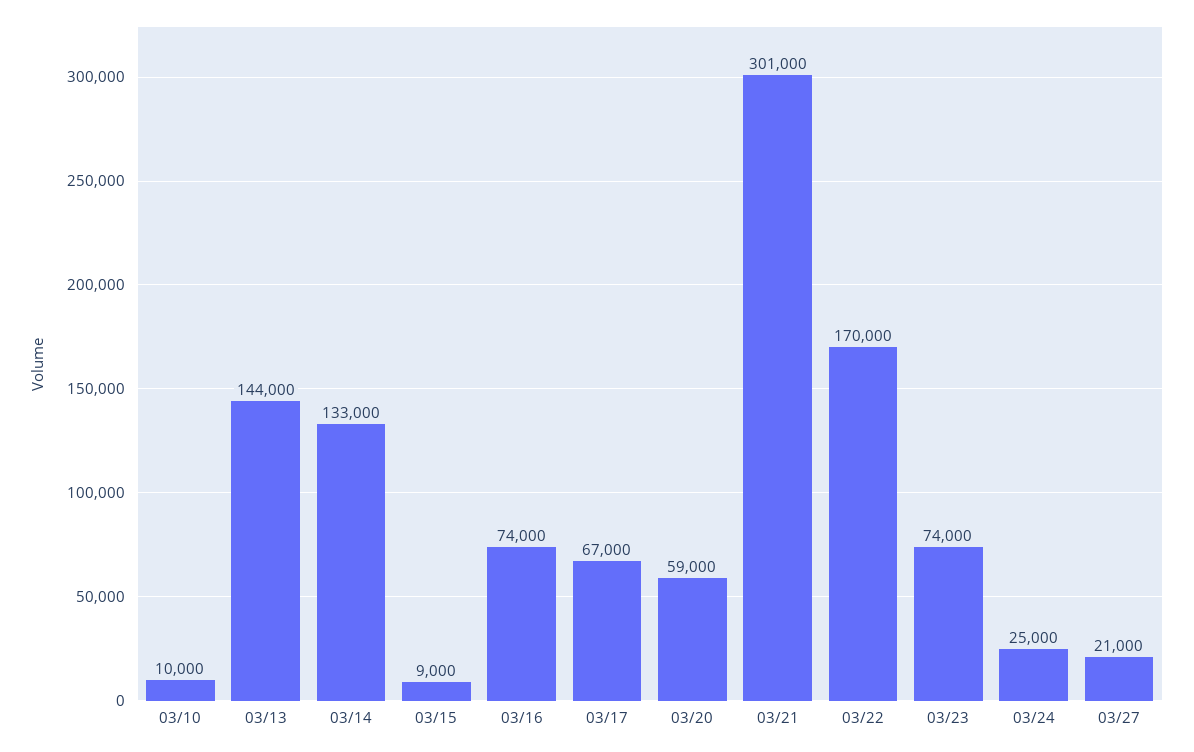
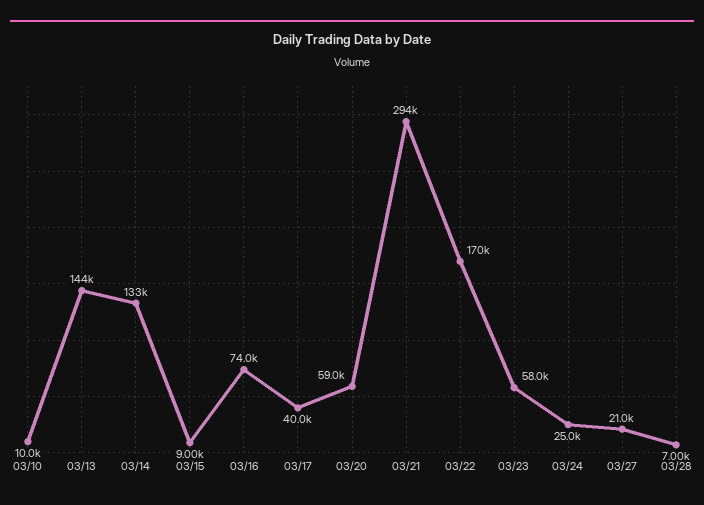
03/17: 67000 -> 40000
03/21: 301000 -> 294000
03/23: 74000 -> 58000
03/28: none -> 7000

